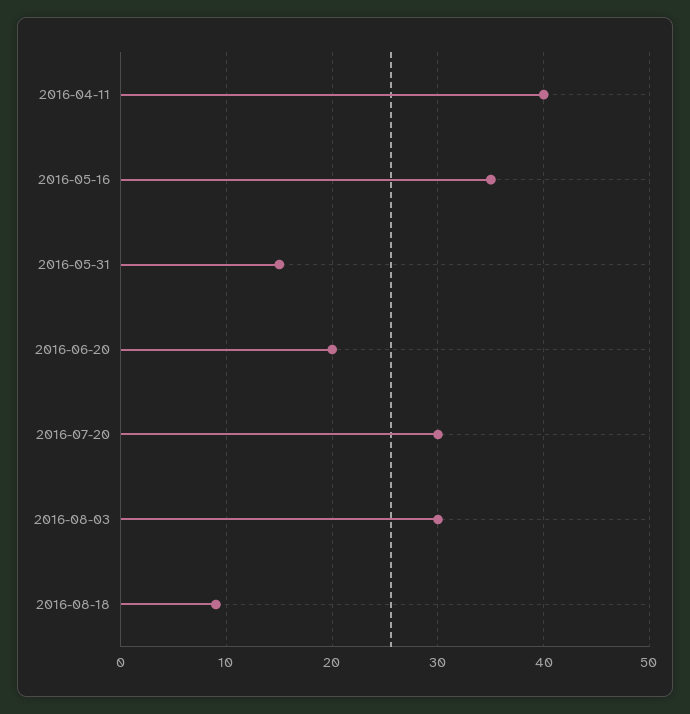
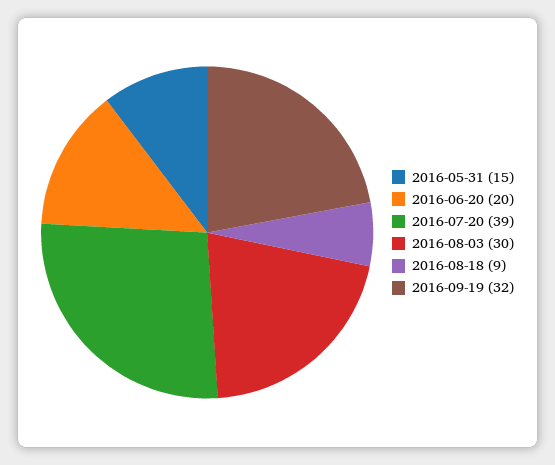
2016-04-11: 40 -> none
2016-05-16: 35 -> none
2016-07-20: 30 -> 39
2016-09-19: none -> 32

